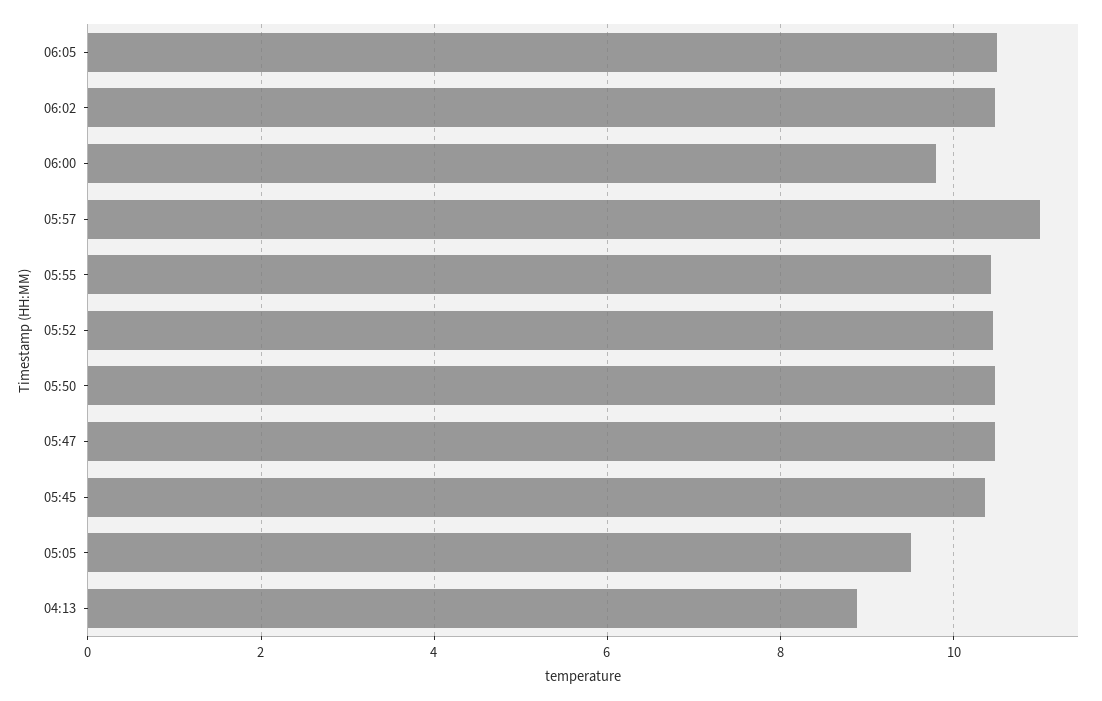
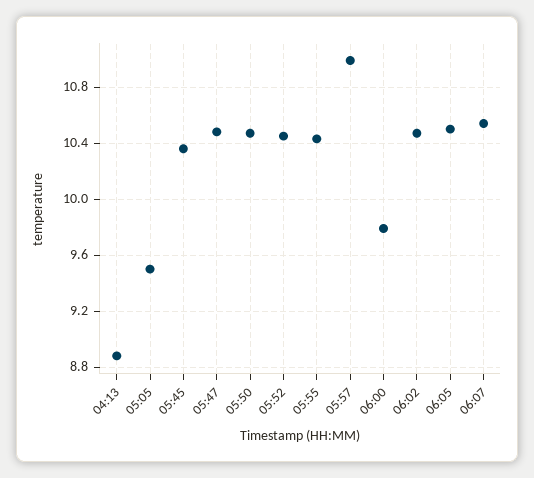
06:07: none -> 10.55

